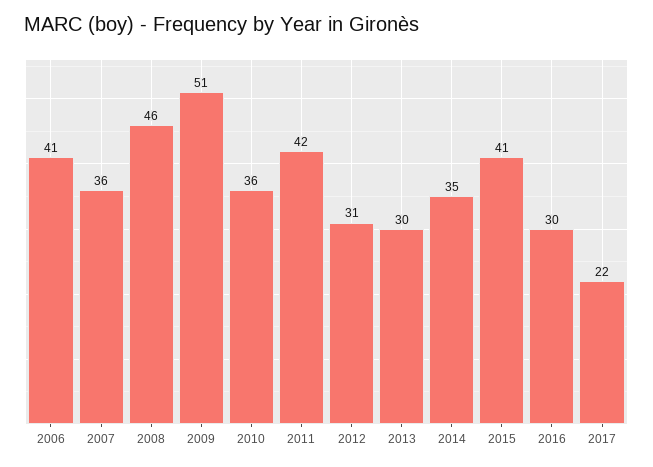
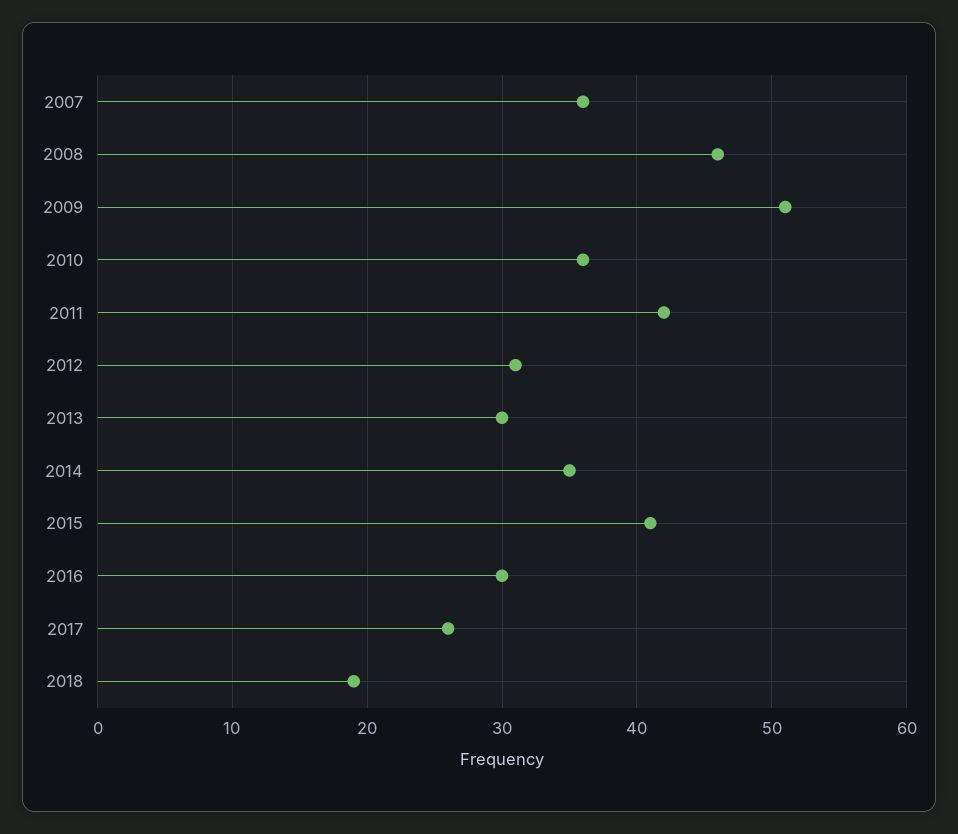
2006: 41 -> none
2017: 22 -> 26
2018: none -> 19

